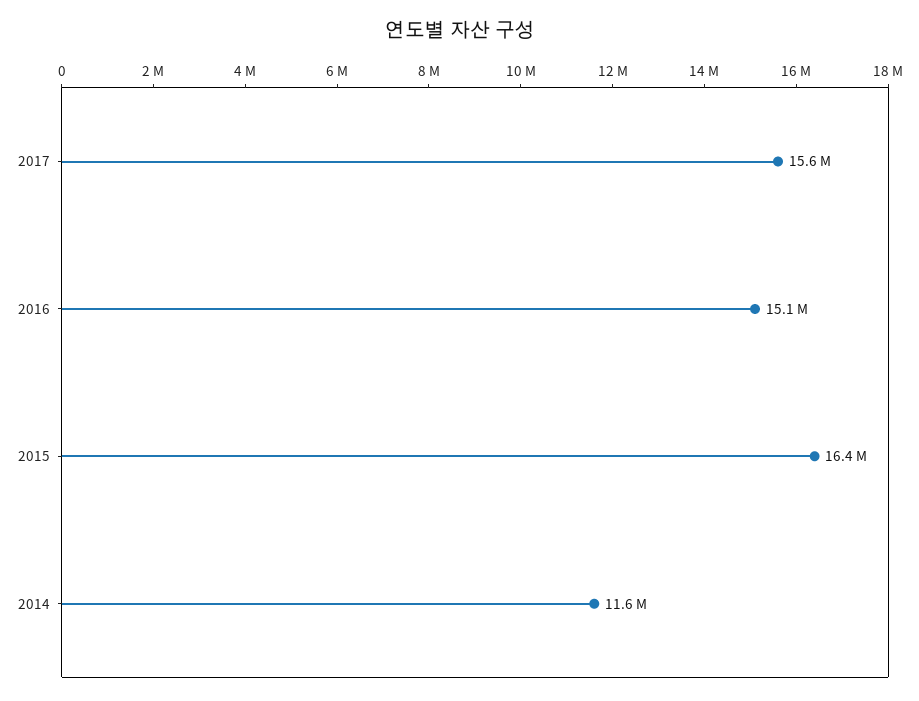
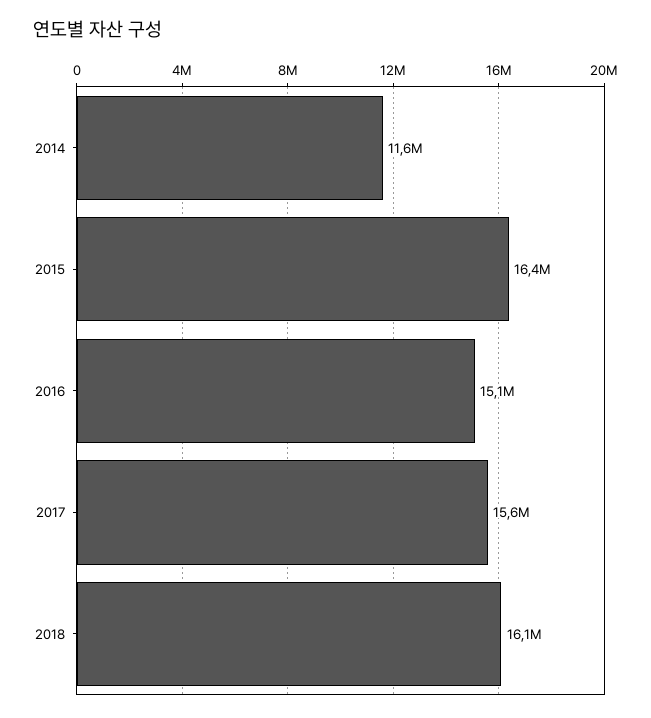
2018: none -> 16100000

